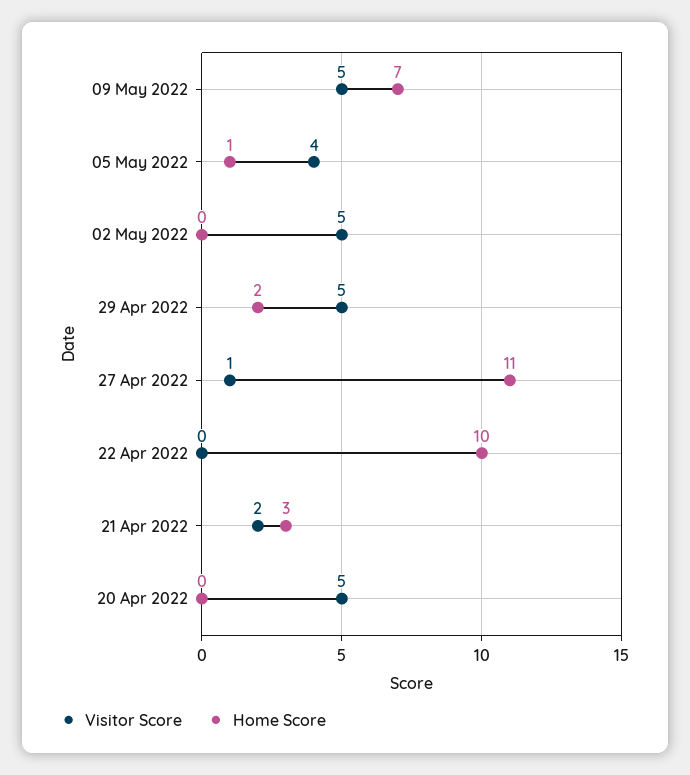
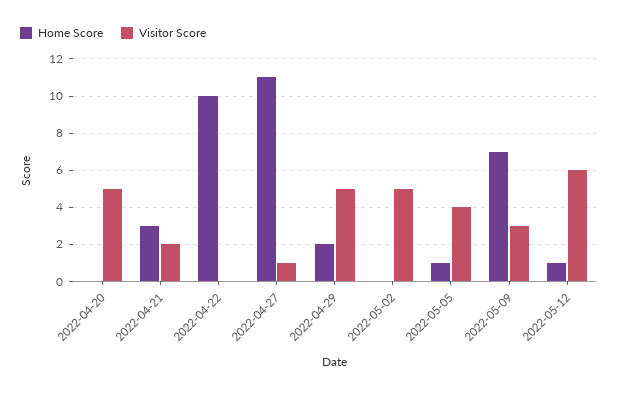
Visitor Score, 09 May 2022: 5 -> 3
Home Score, 2022-05-12: none -> 1
Visitor Score, 2022-05-12: none -> 6

